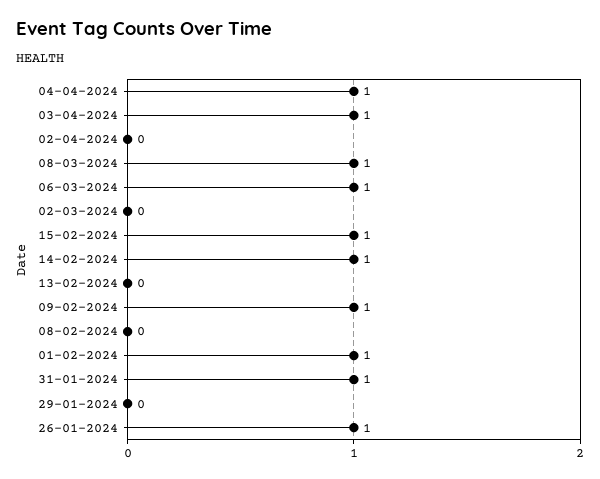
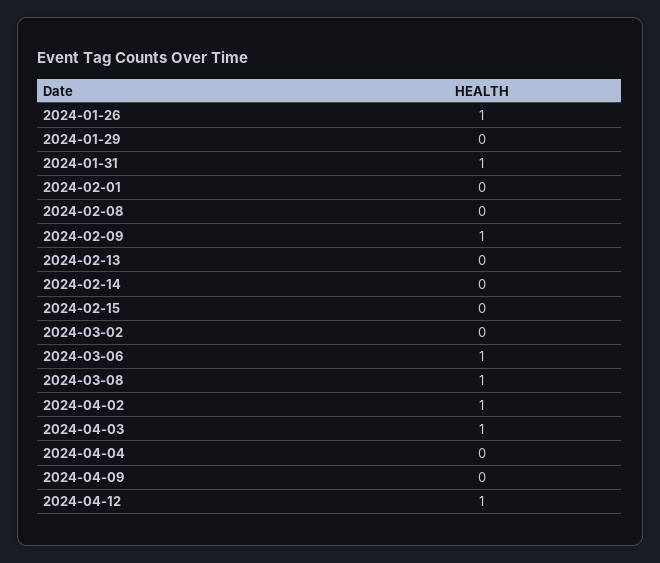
04-04-2024: 1 -> 0
02-04-2024: 0 -> 1
15-02-2024: 1 -> 0
14-02-2024: 1 -> 0
01-02-2024: 1 -> 0
2024-04-09: none -> 0
2024-04-12: none -> 1

